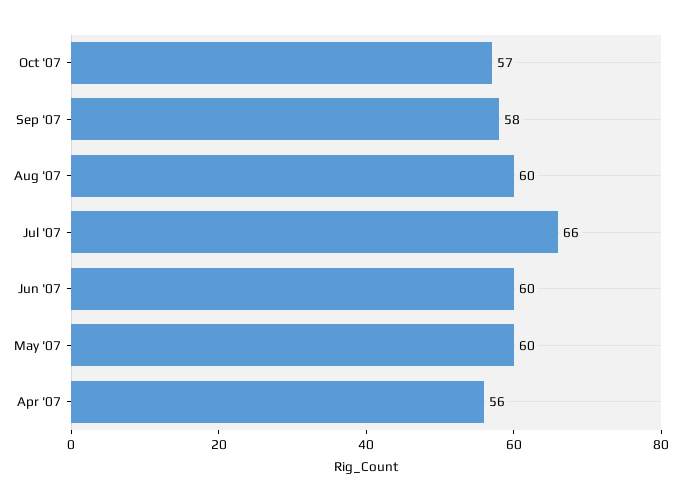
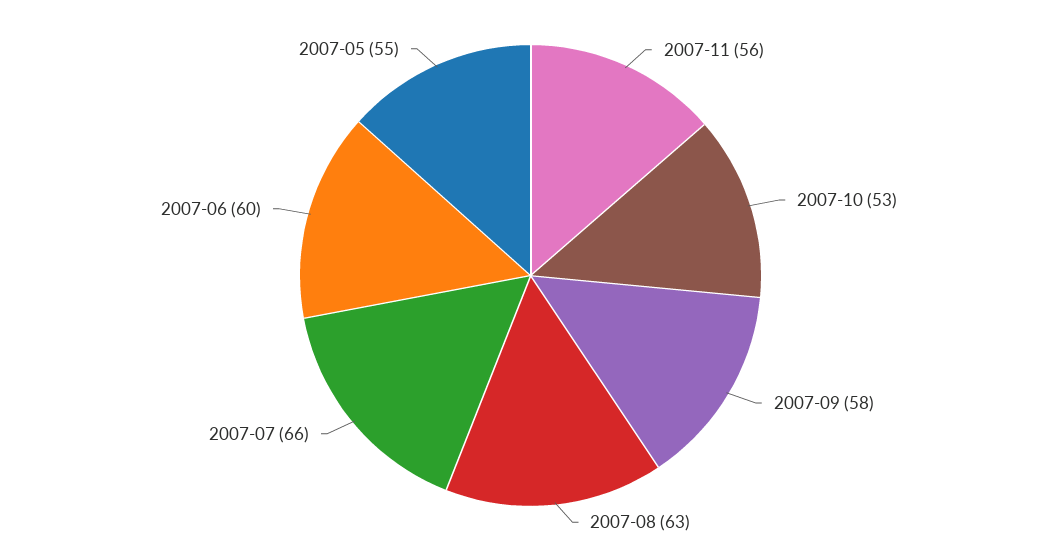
Oct '07: 57 -> 53
Aug '07: 60 -> 63
May '07: 60 -> 55
Apr '07: 56 -> none
2007-11: none -> 56

